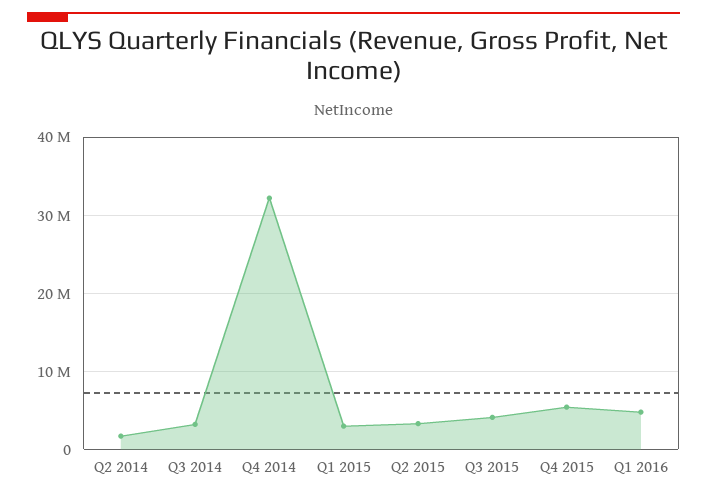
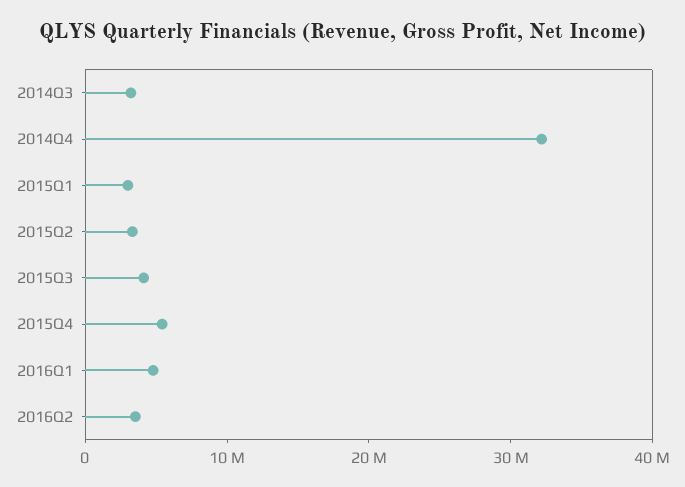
Q2 2014: 2000000 -> none
2016Q2: none -> 4000000

